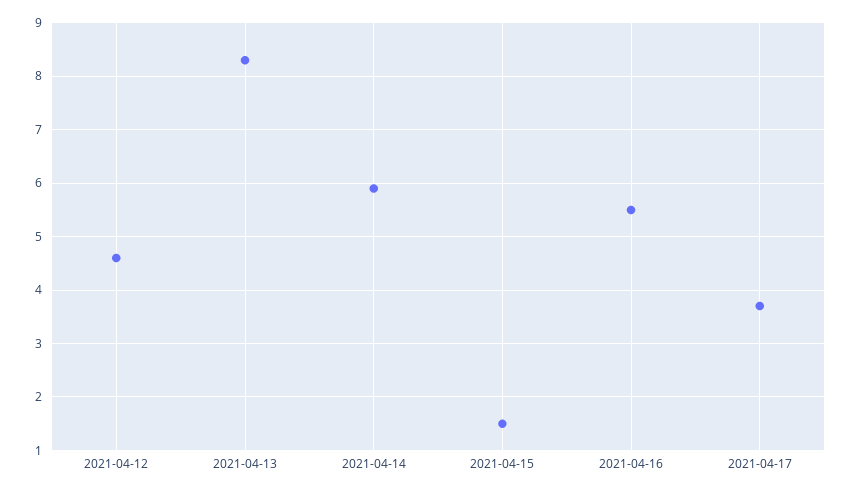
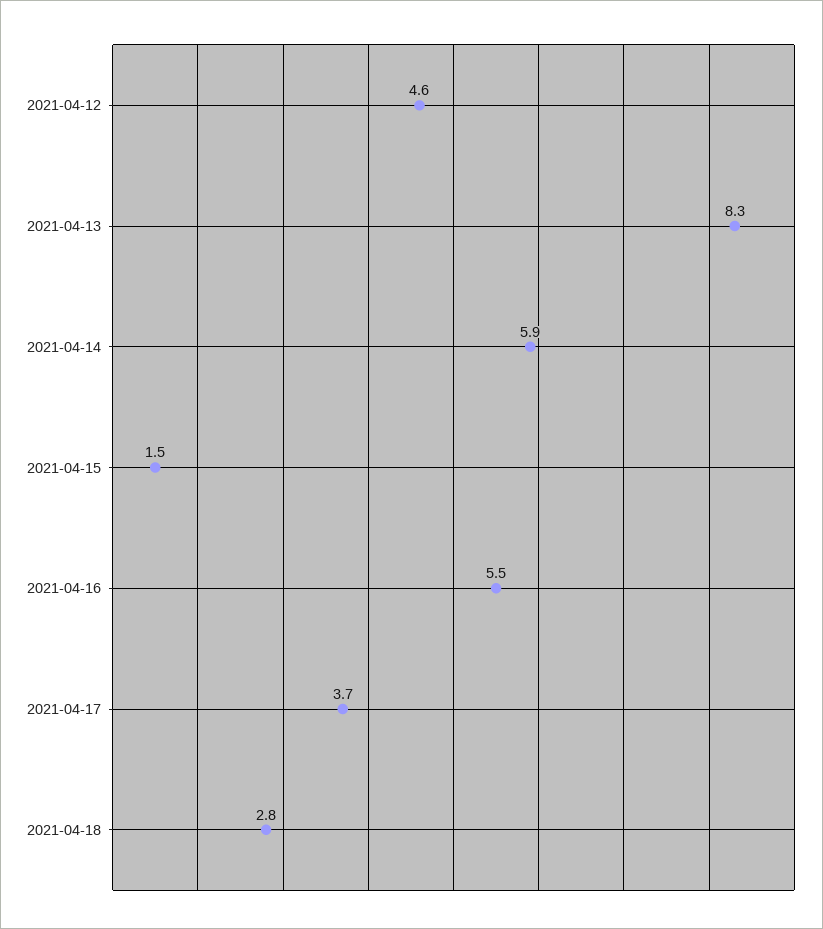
2021-04-18: none -> 2.8

